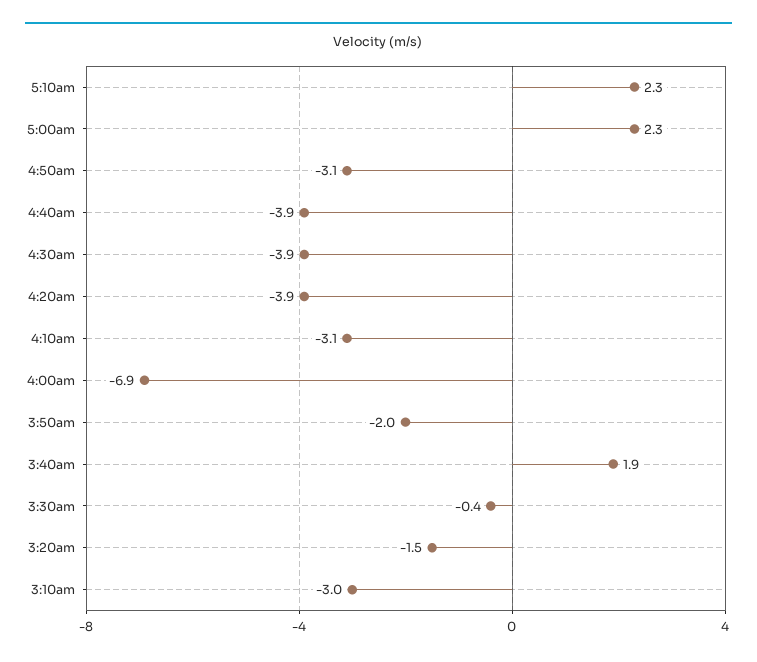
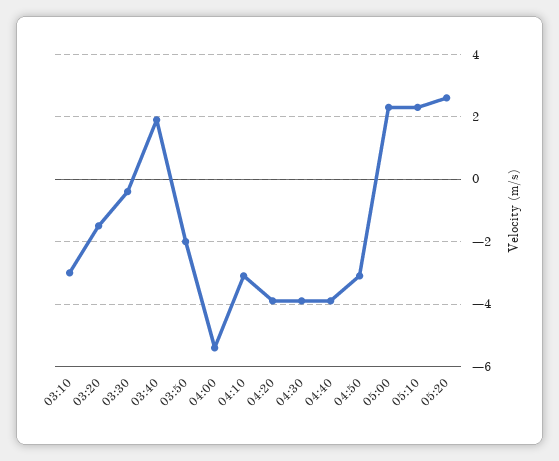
4:00am: -6.9 -> -5.5
05:20: none -> 2.5

